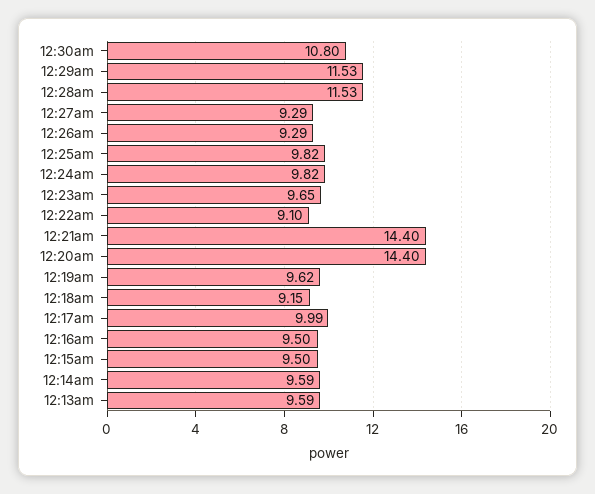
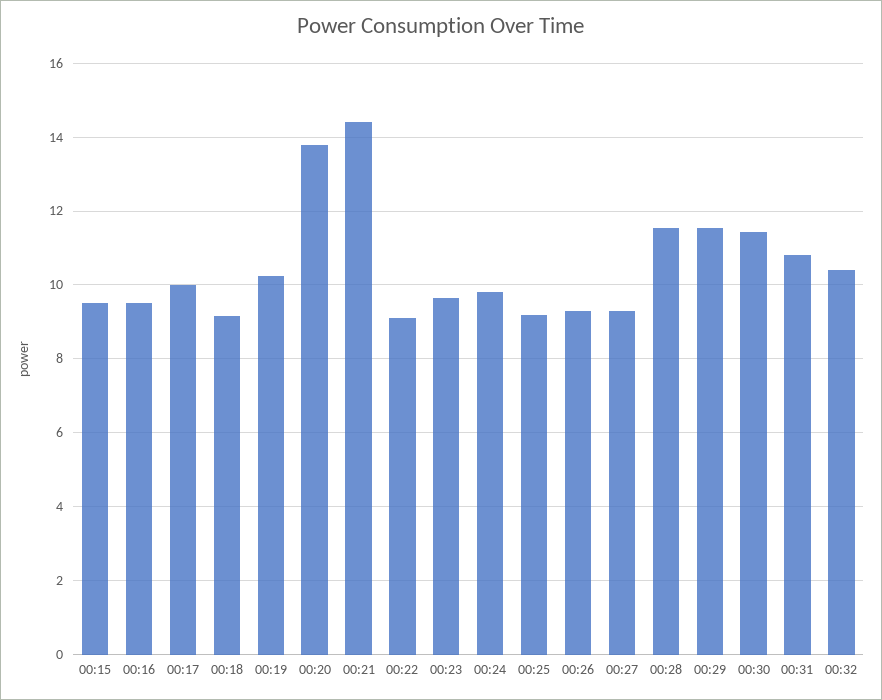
12:30am: 10.8 -> 11.4
12:25am: 9.82 -> 9.2
12:20am: 14.4 -> 13.8
12:19am: 9.62 -> 10.2
12:14am: 9.59 -> none
12:13am: 9.59 -> none
00:31: none -> 10.8
00:32: none -> 10.4

